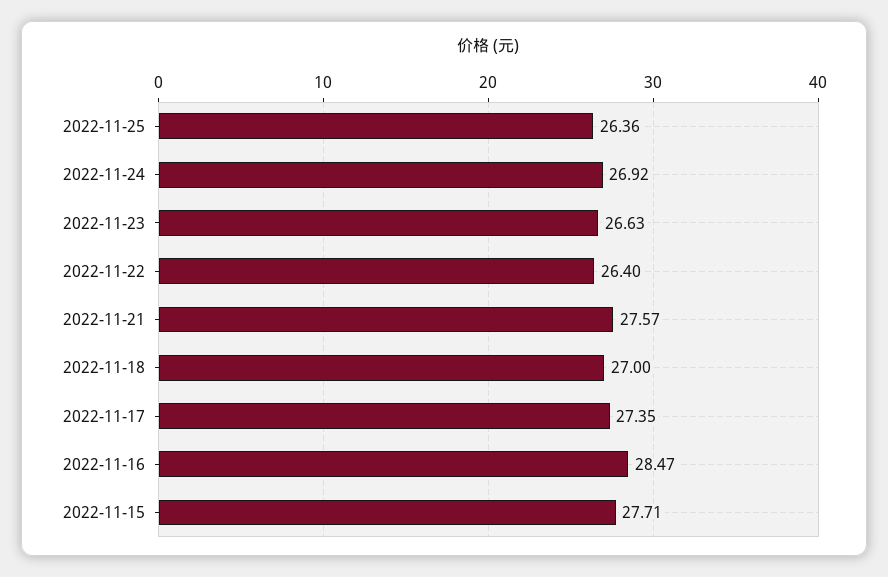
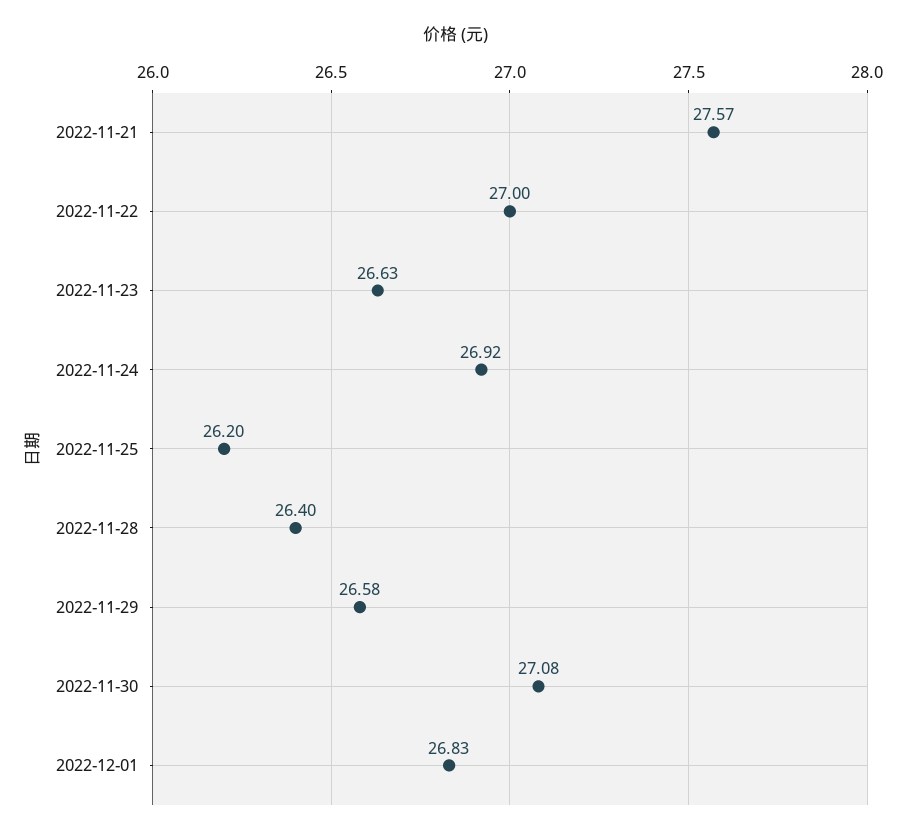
2022-11-25: 26.36 -> 26.2
2022-11-22: 26.4 -> 27
2022-11-18: 27 -> none
2022-11-17: 27.35 -> none
2022-11-16: 28.47 -> none
2022-11-15: 27.71 -> none
2022-11-28: none -> 26.4
2022-11-29: none -> 26.58
2022-11-30: none -> 27.08
2022-12-01: none -> 26.83

